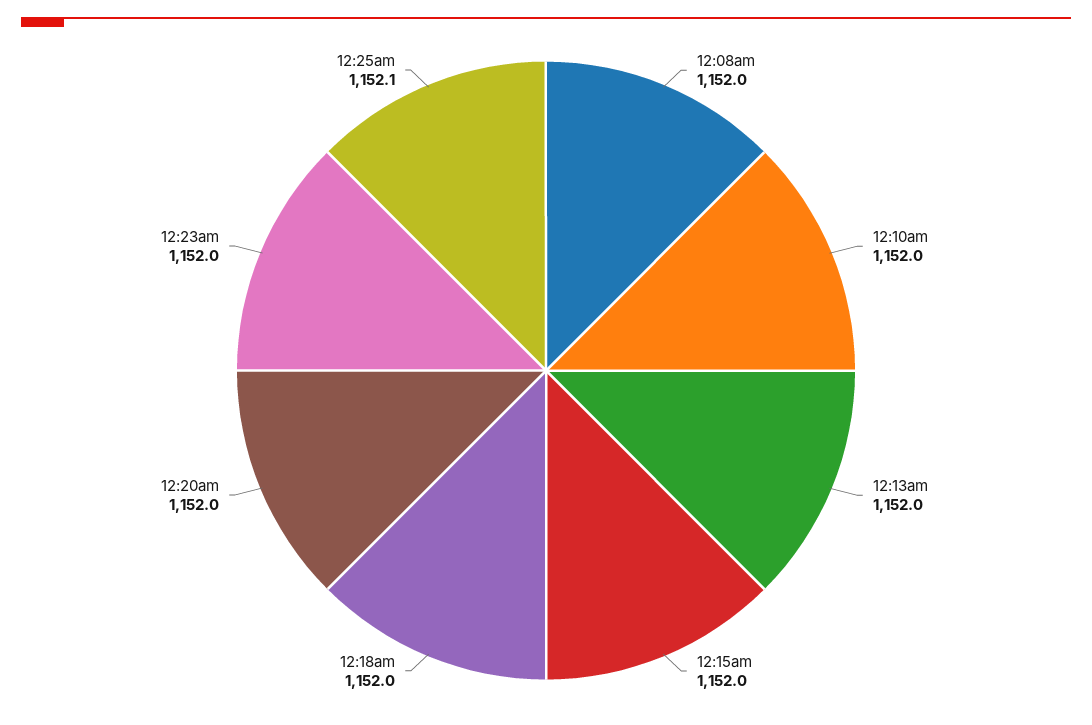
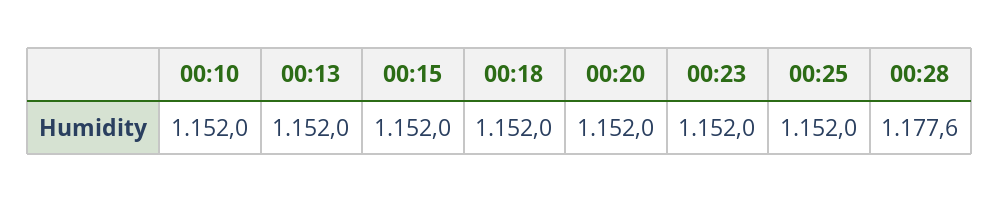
12:08am: 1152 -> none
12:25am: 1152.1 -> 1152
00:28: none -> 1177.6

